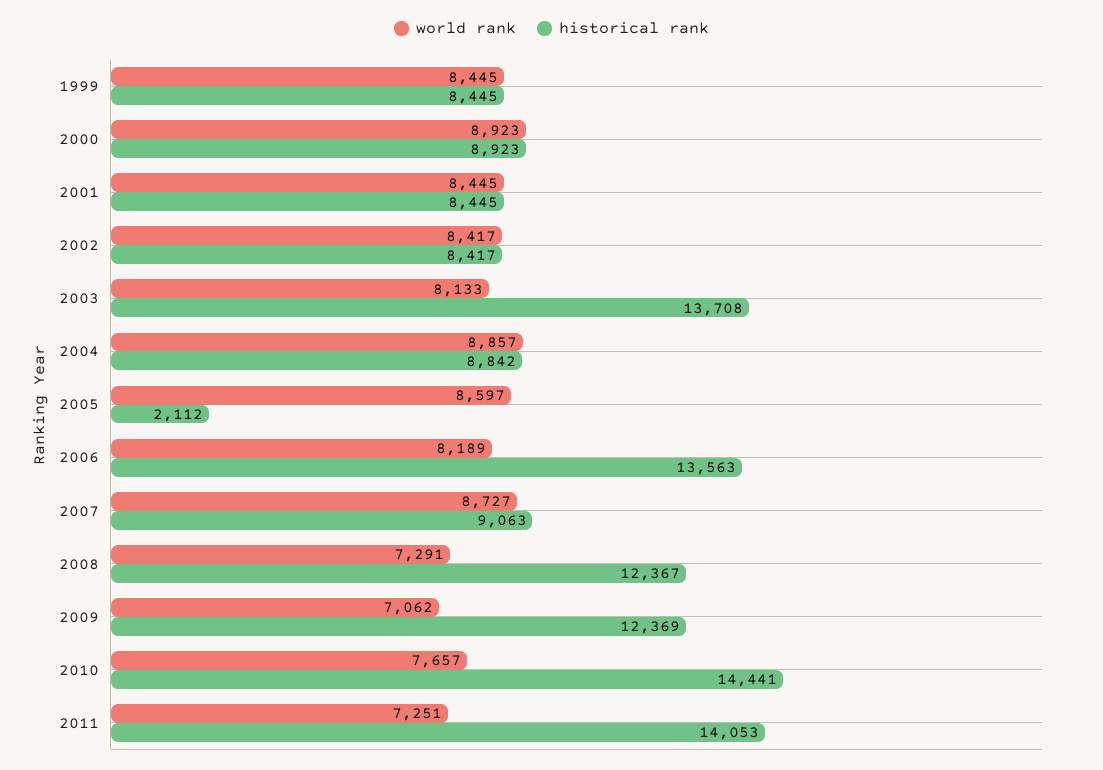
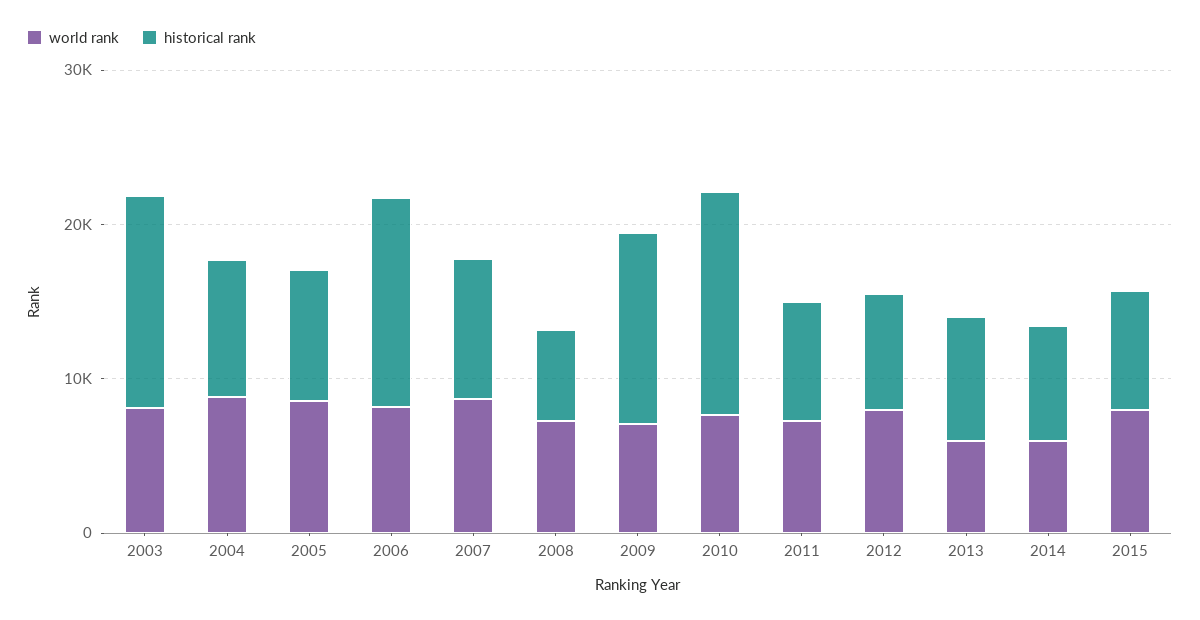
world rank, 1999: 8445 -> none
historical rank, 1999: 8445 -> none
world rank, 2000: 8923 -> none
historical rank, 2000: 8923 -> none
world rank, 2001: 8445 -> none
historical rank, 2001: 8445 -> none
world rank, 2002: 8417 -> none
historical rank, 2002: 8417 -> none
historical rank, 2005: 2112 -> 8000
historical rank, 2008: 12367 -> 6000
historical rank, 2011: 14053 -> 8000
world rank, 2012: none -> 8000
historical rank, 2012: none -> 8000
world rank, 2013: none -> 6000
historical rank, 2013: none -> 8000
world rank, 2014: none -> 6000
historical rank, 2014: none -> 8000
world rank, 2015: none -> 8000
historical rank, 2015: none -> 8000

